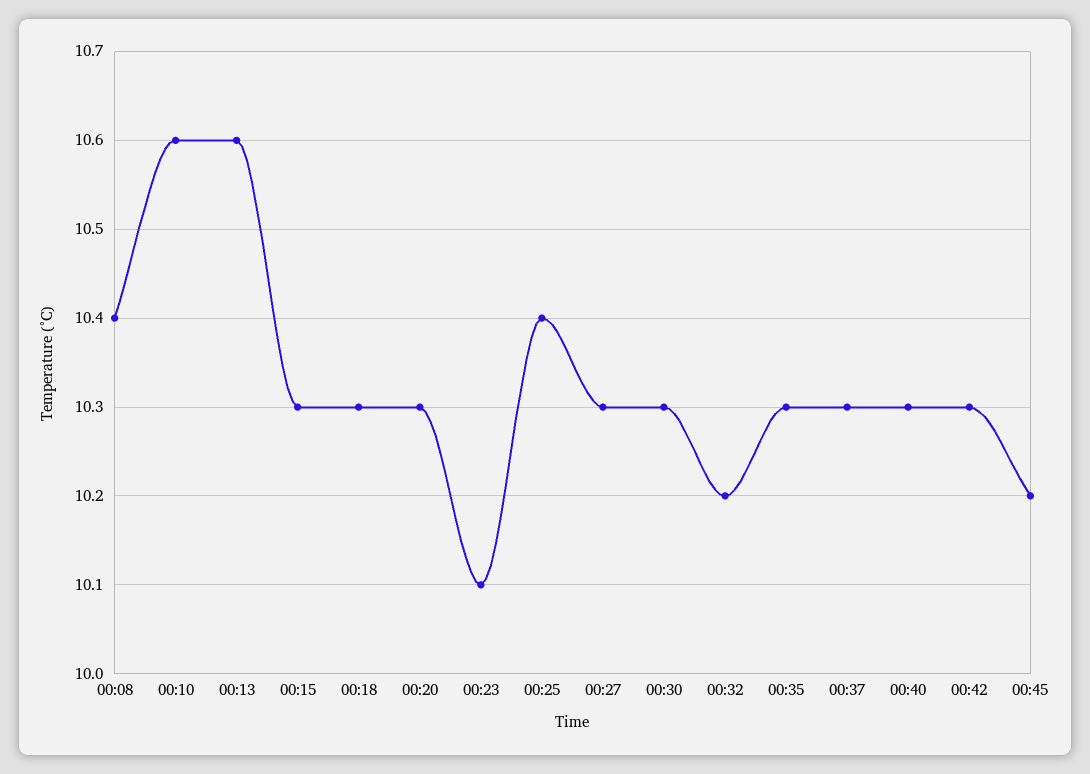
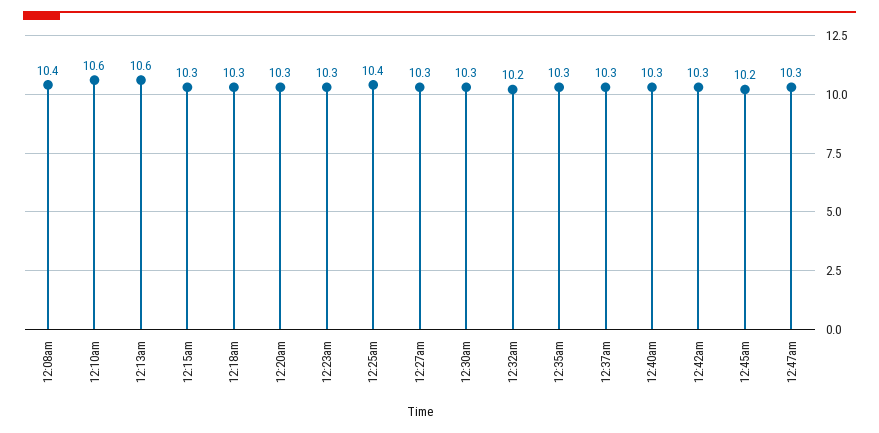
00:23: 10.1 -> 10.3
12:47am: none -> 10.3

